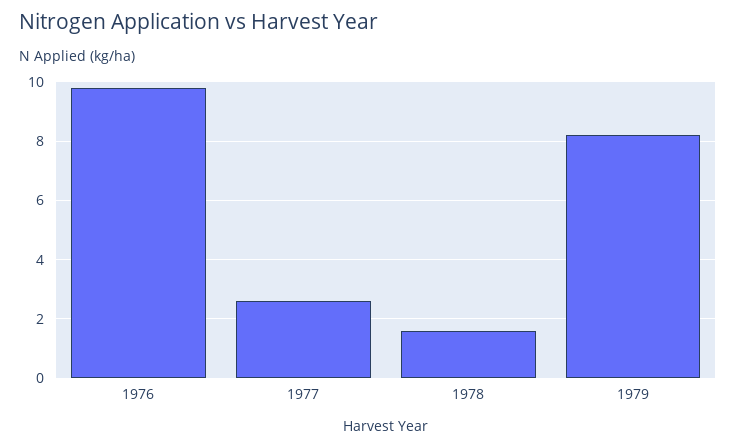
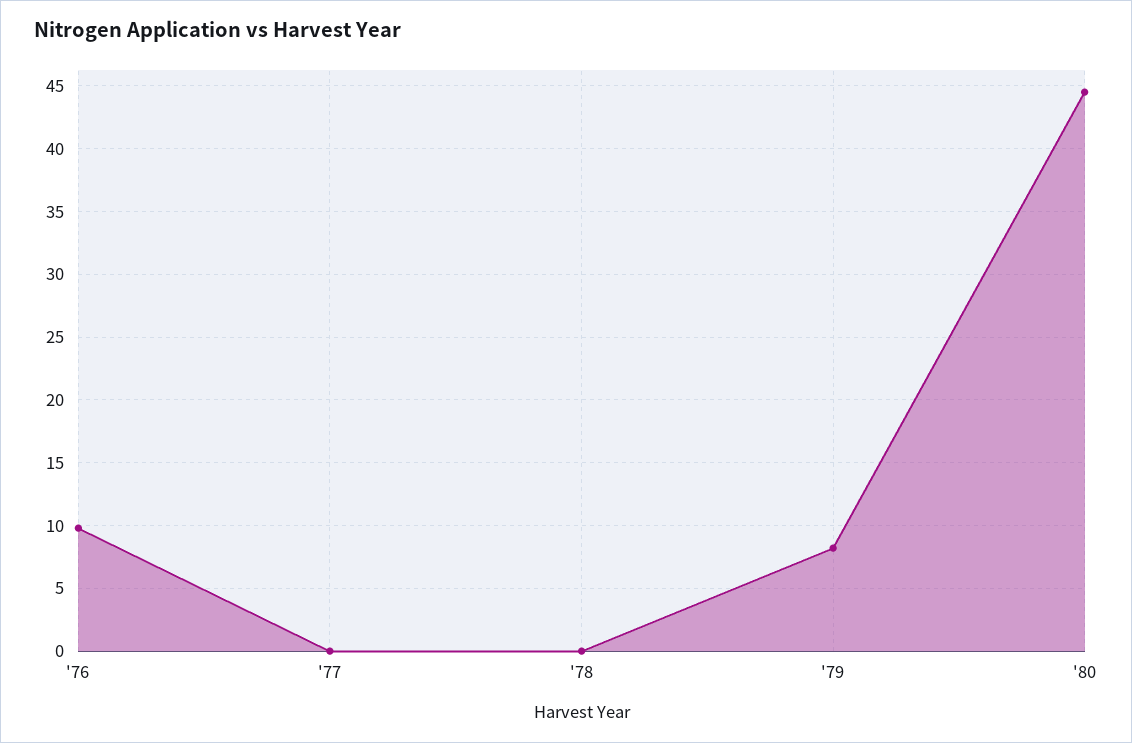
1977: 2.5 -> 0
1978: 1.5 -> 0
'80: none -> 44.5

